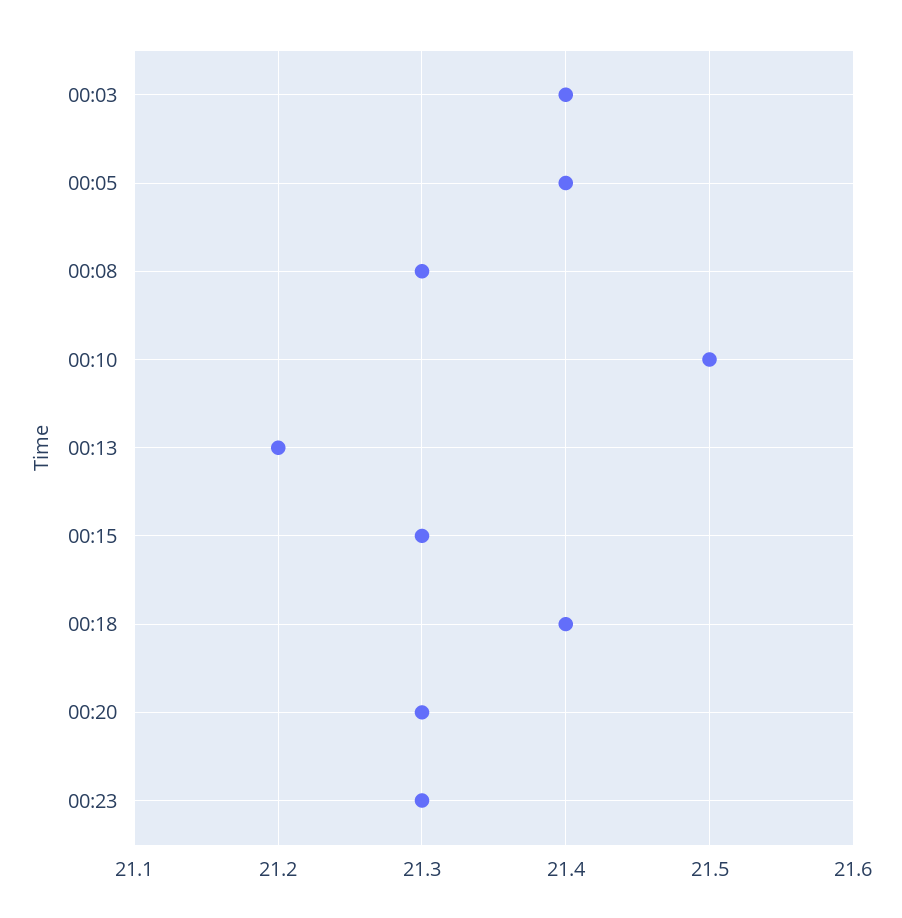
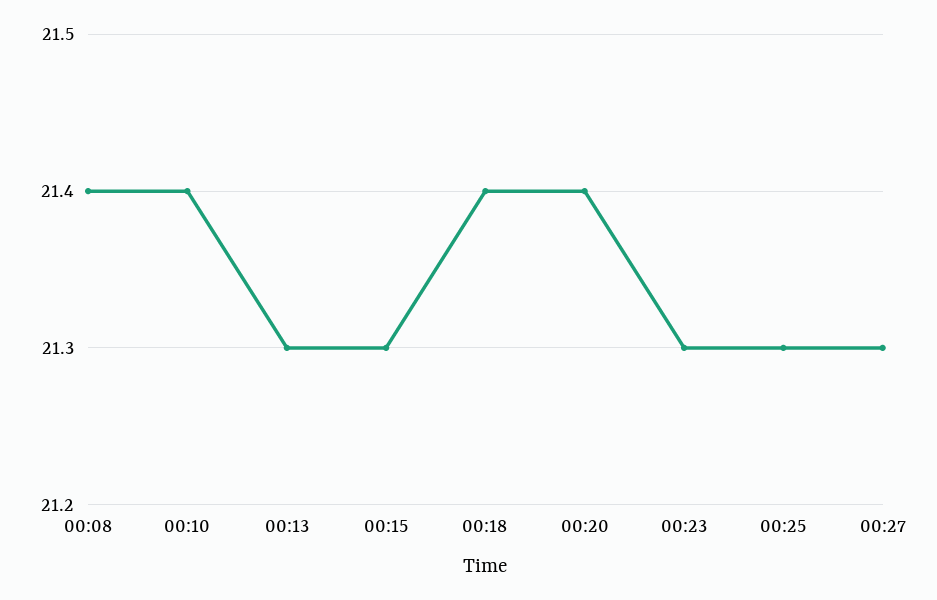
00:03: 21.4 -> none
00:05: 21.4 -> none
00:08: 21.3 -> 21.4
00:10: 21.5 -> 21.4
00:13: 21.2 -> 21.3
00:20: 21.3 -> 21.4
00:25: none -> 21.3
00:27: none -> 21.3

